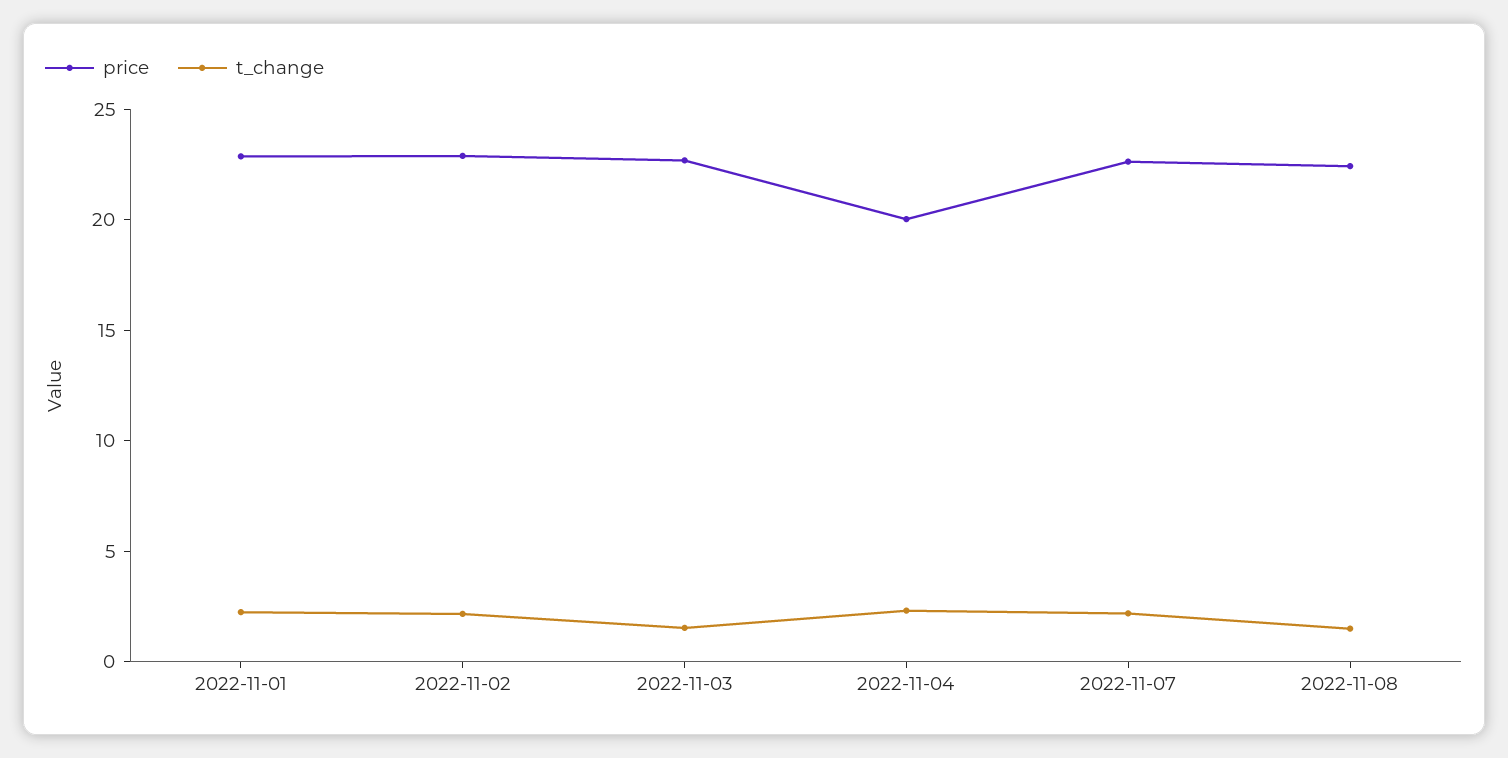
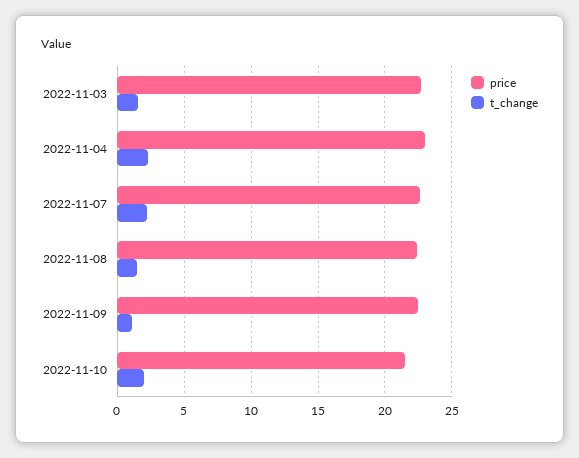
price, 2022-11-01: 23 -> none
t_change, 2022-11-01: 2 -> none
price, 2022-11-02: 23 -> none
t_change, 2022-11-02: 2 -> none
price, 2022-11-04: 20 -> 23
price, 2022-11-09: none -> 22.5
t_change, 2022-11-09: none -> 1
price, 2022-11-10: none -> 21.5
t_change, 2022-11-10: none -> 2

